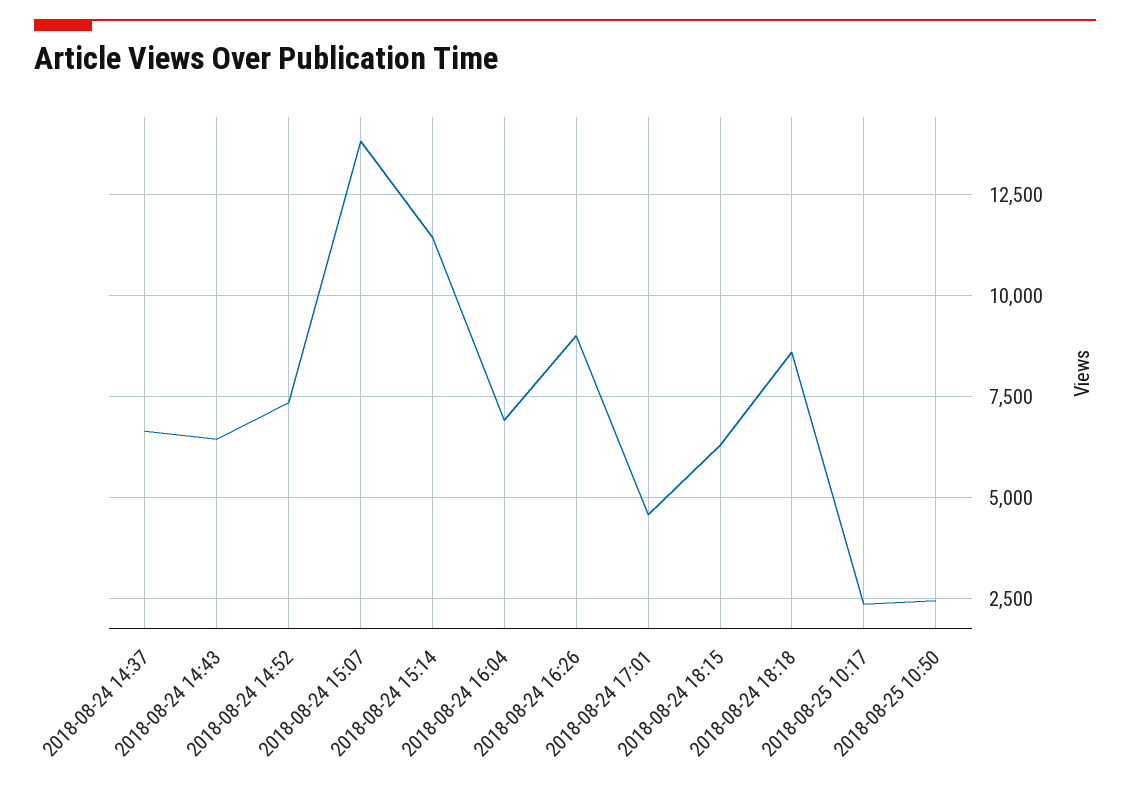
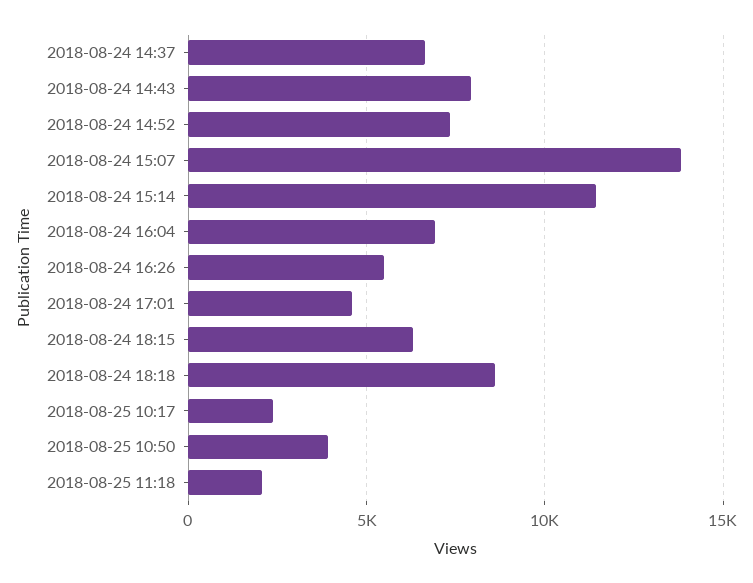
2018-08-24 14:43: 6500 -> 8000
2018-08-24 16:26: 9000 -> 5500
2018-08-25 10:50: 2500 -> 4000
2018-08-25 11:18: none -> 2000

